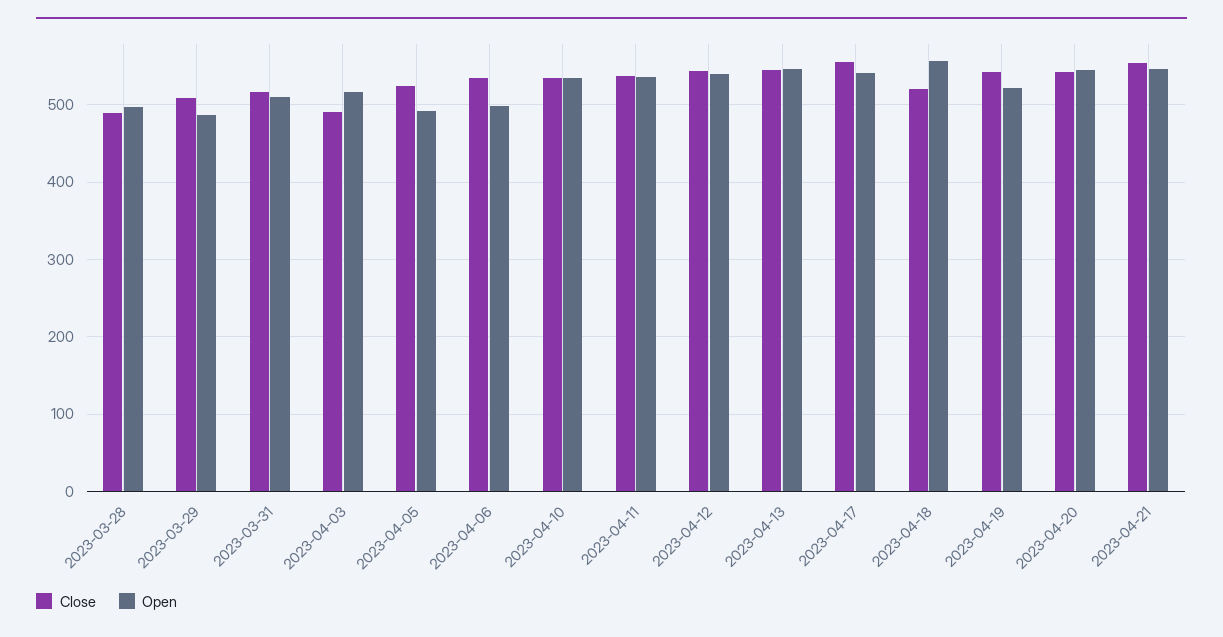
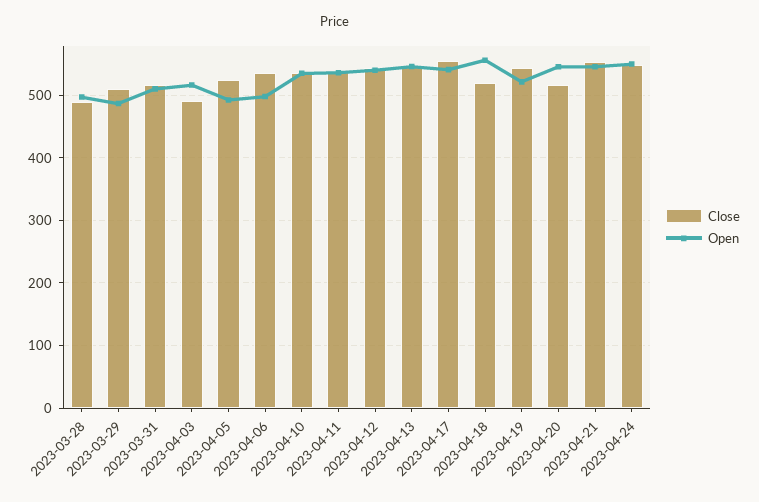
Close, 2023-04-20: 540 -> 520
Close, 2023-04-24: none -> 550
Open, 2023-04-24: none -> 550

